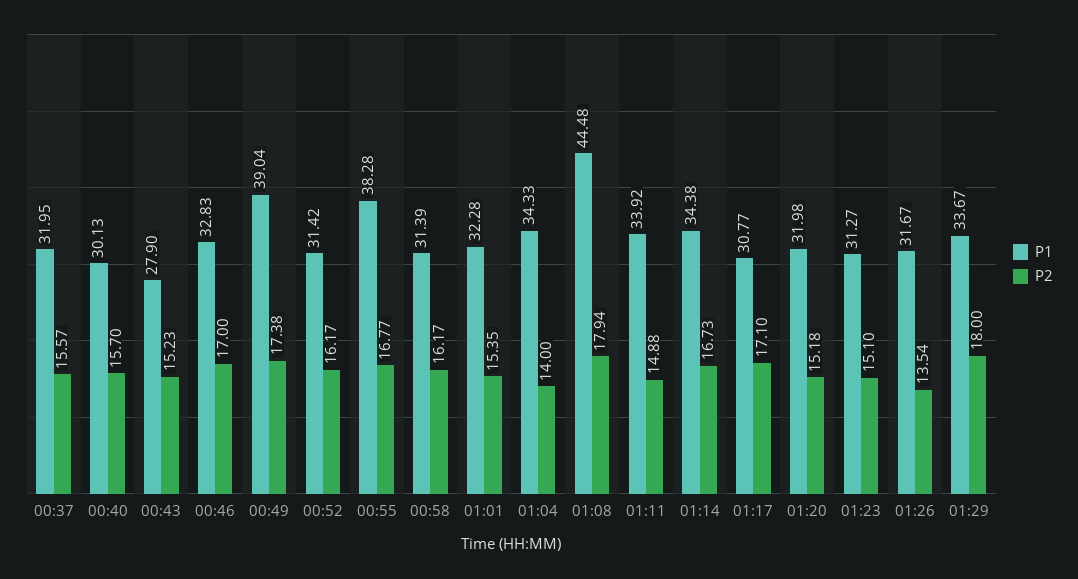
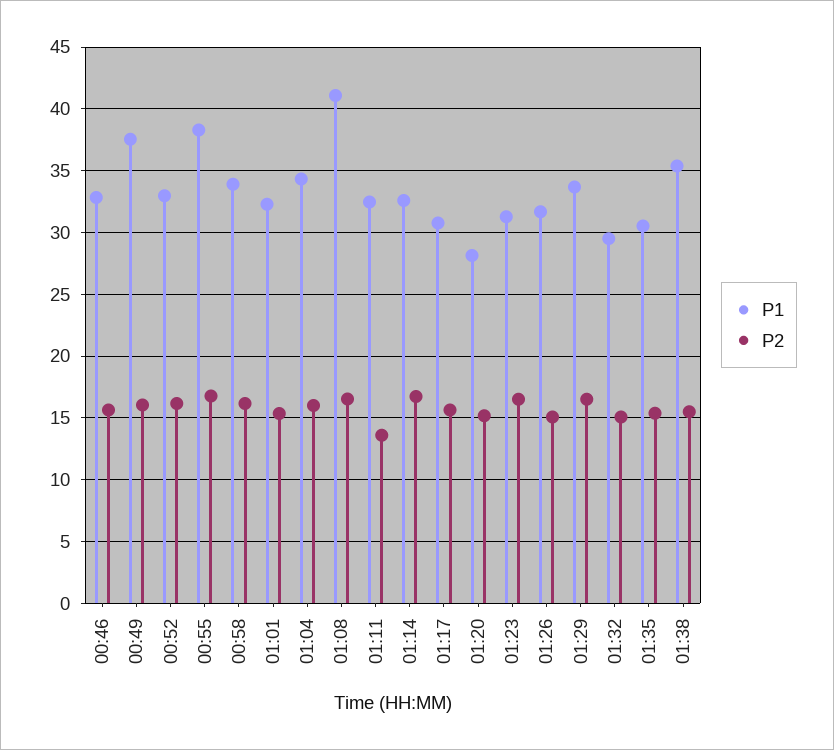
P1, 00:37: 31.95 -> none
P2, 00:37: 15.57 -> none
P1, 00:40: 30.13 -> none
P2, 00:40: 15.7 -> none
P1, 00:43: 27.9 -> none
P2, 00:43: 15.23 -> none
P2, 00:46: 17 -> 15.5
P1, 00:49: 39.04 -> 37.5
P2, 00:49: 17.38 -> 16
P1, 00:52: 31.42 -> 33
P1, 00:58: 31.39 -> 34
P2, 01:04: 14 -> 16
P1, 01:08: 44.48 -> 41
P2, 01:08: 17.94 -> 16.5
P1, 01:11: 33.92 -> 32.5
P2, 01:11: 14.88 -> 13.5
P1, 01:14: 34.38 -> 32.5
P2, 01:17: 17.1 -> 15.5
P1, 01:20: 31.98 -> 28
P2, 01:23: 15.1 -> 16.5
P2, 01:26: 13.54 -> 15
P2, 01:29: 18 -> 16.5
P1, 01:32: none -> 29.5
P2, 01:32: none -> 15
P1, 01:35: none -> 30.5
P2, 01:35: none -> 15.5
P1, 01:38: none -> 35.5
P2, 01:38: none -> 15.5

